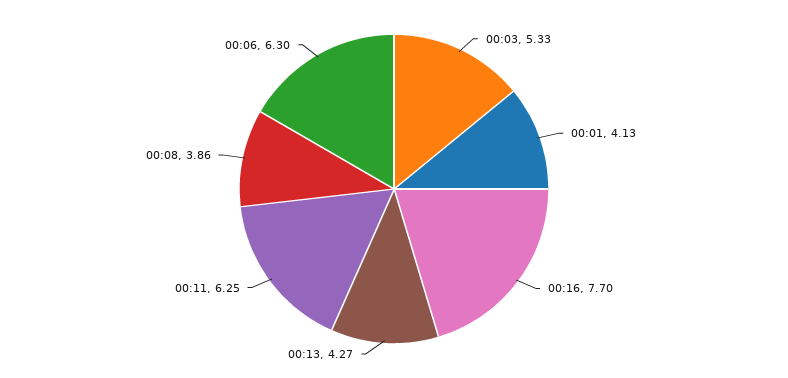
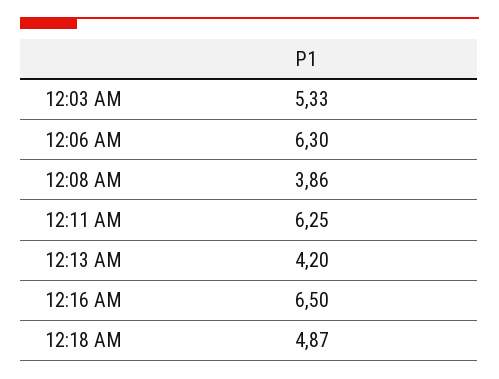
00:01: 4.13 -> none
00:16: 7.7 -> 6.5
00:13: 4.27 -> 4.2
12:18 AM: none -> 4.87

